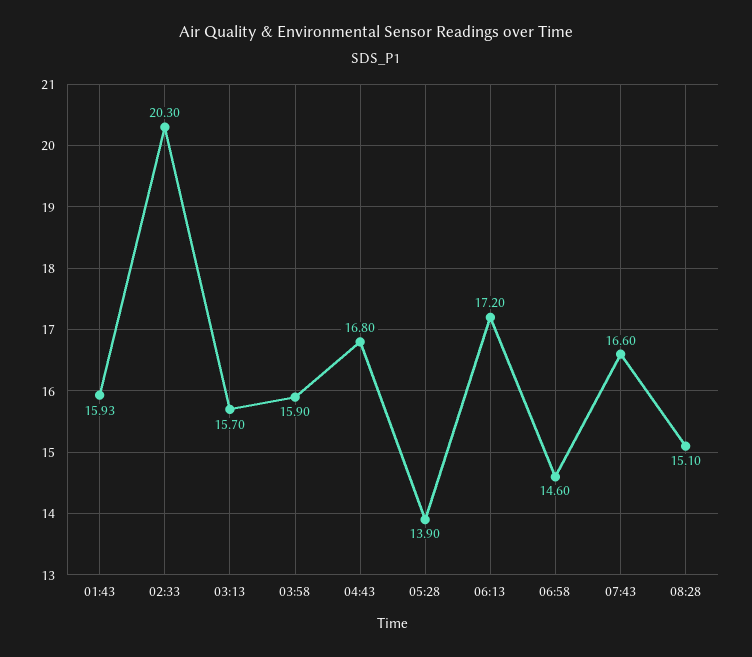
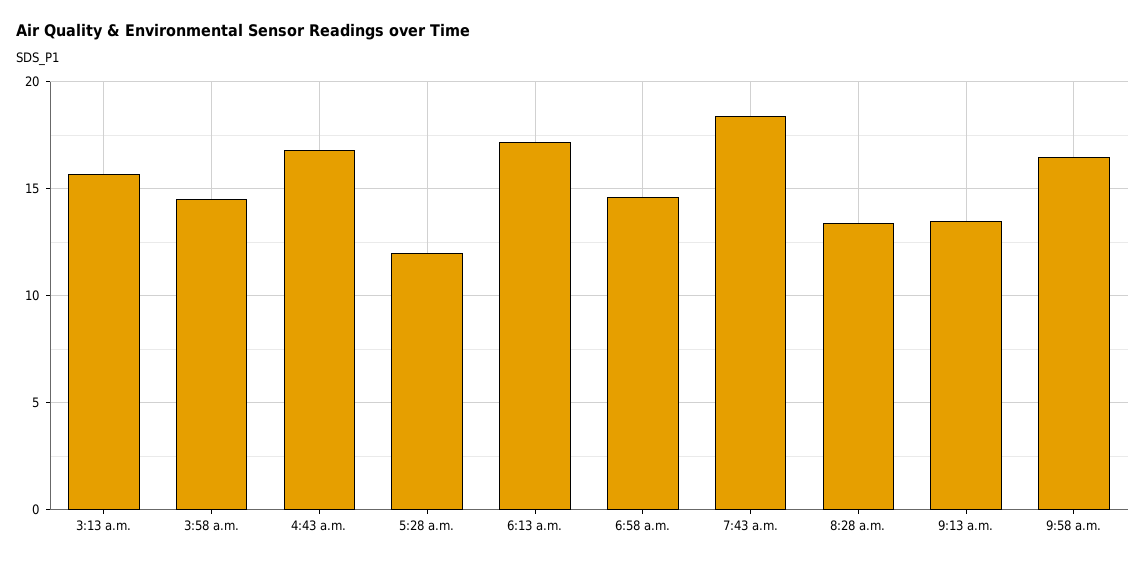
01:43: 15.93 -> none
02:33: 20.3 -> none
03:58: 15.9 -> 14.5
05:28: 13.9 -> 12
07:43: 16.6 -> 18.5
08:28: 15.1 -> 13.5
9:13 a.m.: none -> 13.5
9:58 a.m.: none -> 16.5

